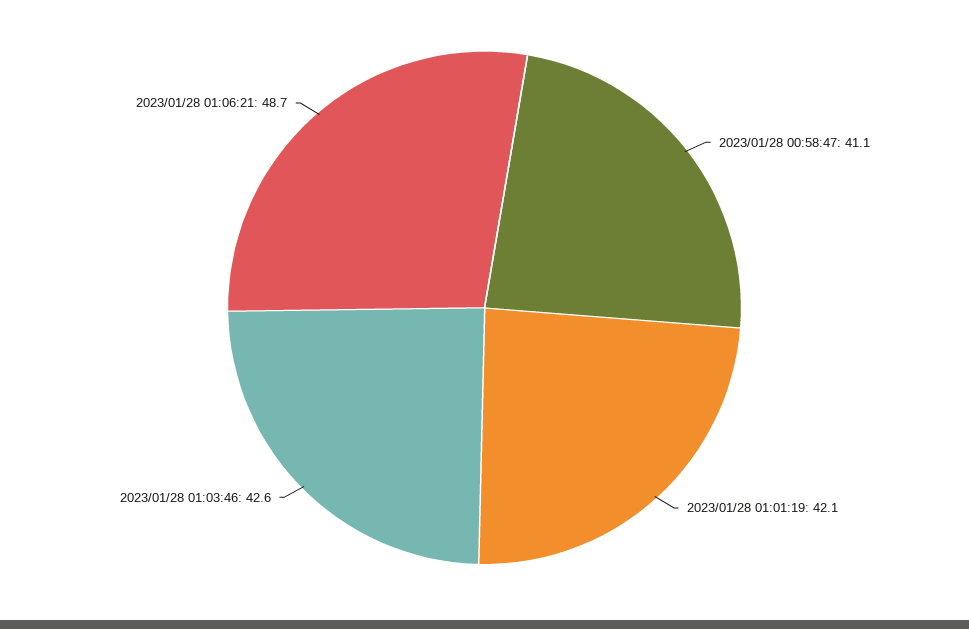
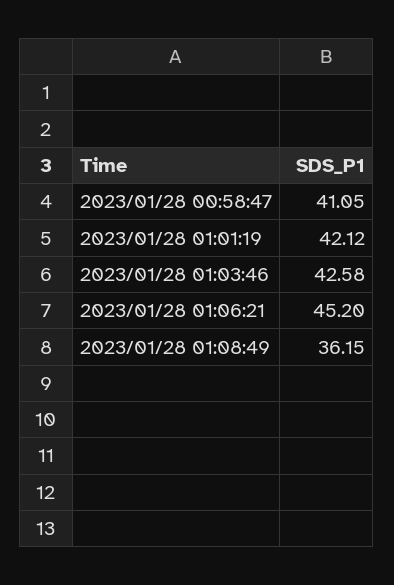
2023/01/28 01:06:21: 48.7 -> 45.2
2023/01/28 01:08:49: none -> 36.15

